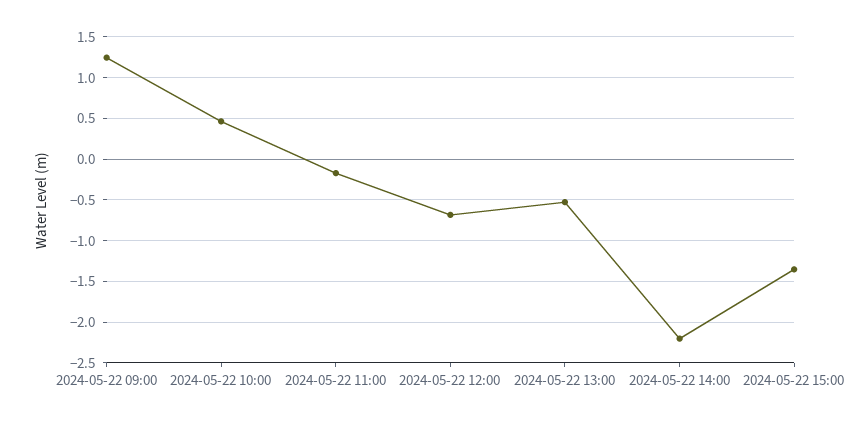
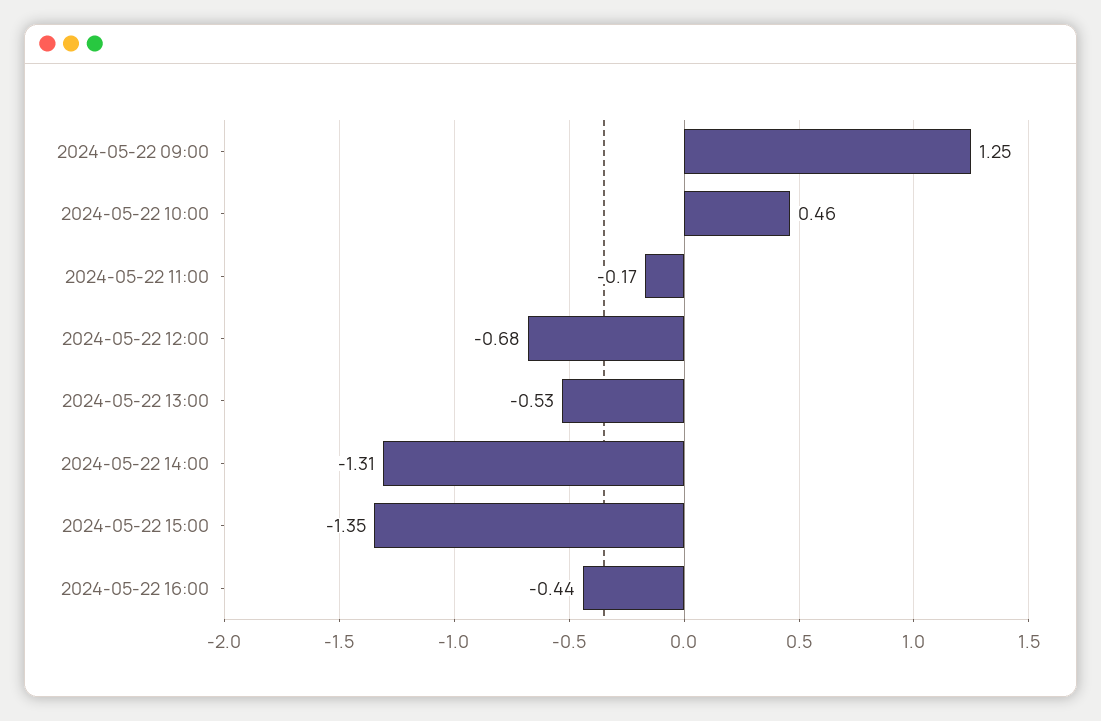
2024-05-22 14:00: -2.2 -> -1.31
2024-05-22 16:00: none -> -0.44

